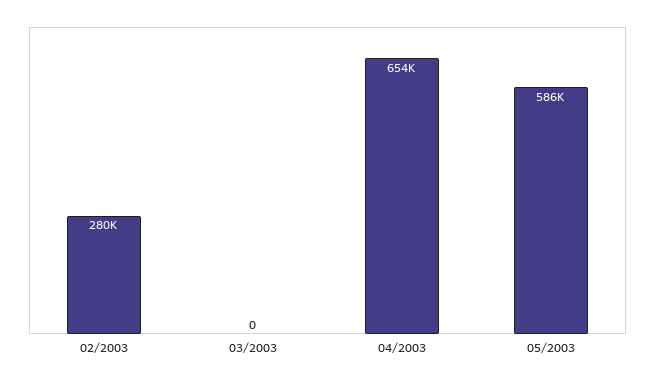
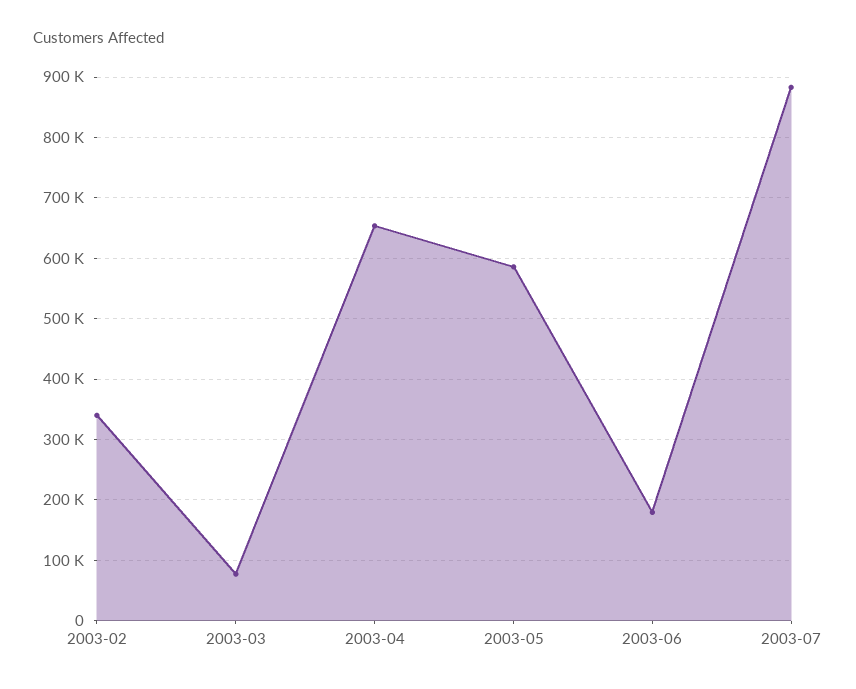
02/2003: 280000 -> 340000
03/2003: 0 -> 80000
2003-06: none -> 180000
2003-07: none -> 880000

